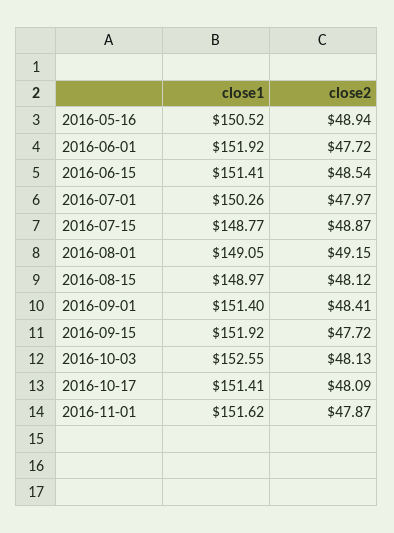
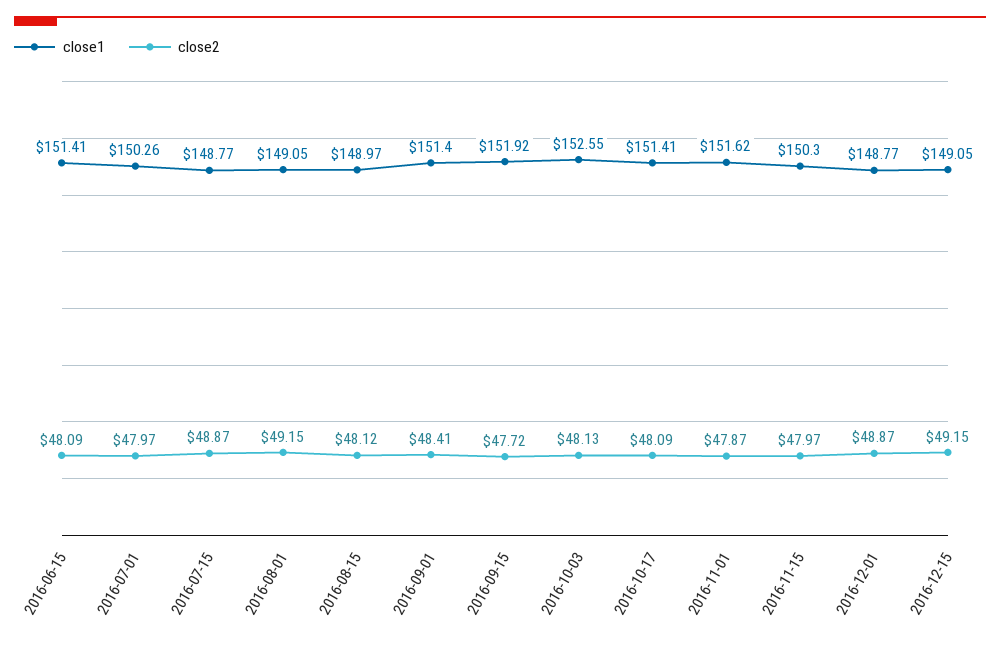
close1, 2016-05-16: 150.52 -> none
close2, 2016-05-16: 48.94 -> none
close1, 2016-06-01: 151.92 -> none
close2, 2016-06-01: 47.72 -> none
close2, 2016-06-15: 48.54 -> 48.09
close1, 2016-11-15: none -> 150.3
close2, 2016-11-15: none -> 47.97
close1, 2016-12-01: none -> 148.77
close2, 2016-12-01: none -> 48.87
close1, 2016-12-15: none -> 149.05
close2, 2016-12-15: none -> 49.15

